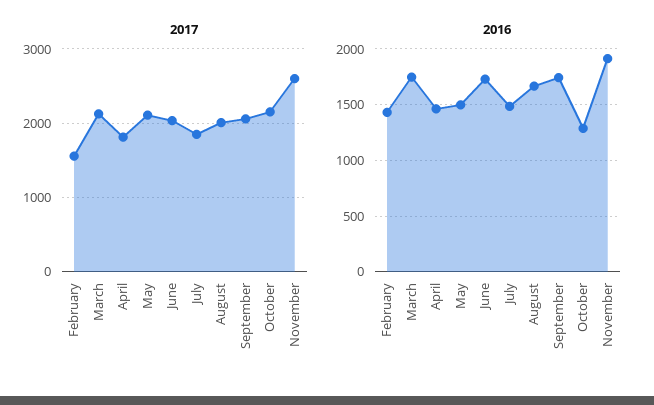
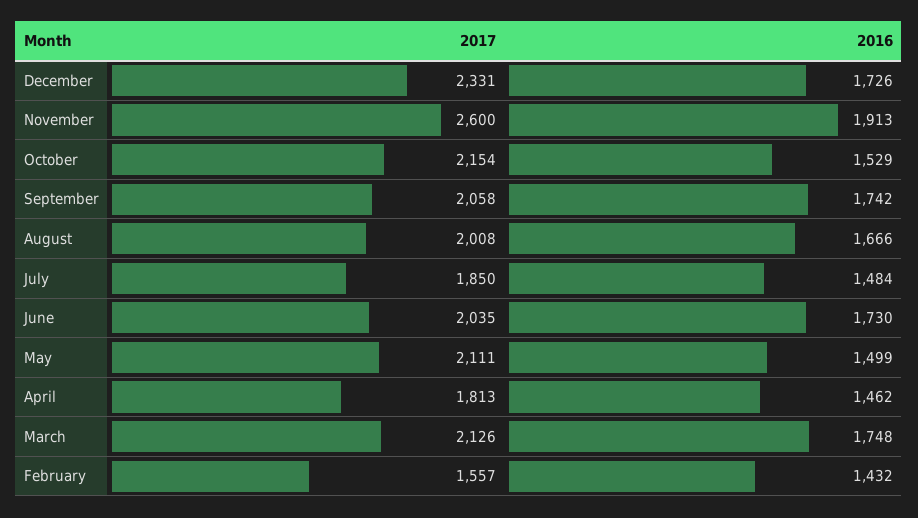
2016, October: 1300 -> 1529
2017, December: none -> 2331
2016, December: none -> 1726

